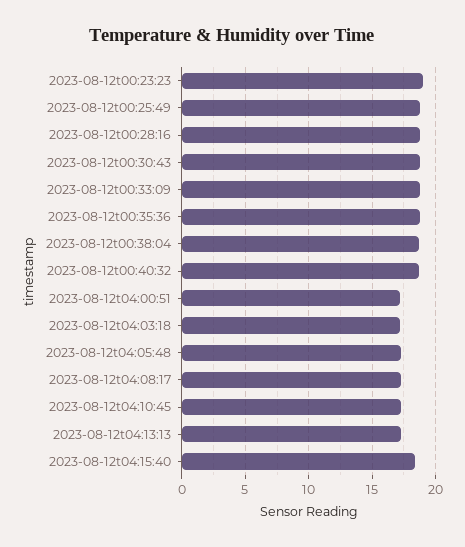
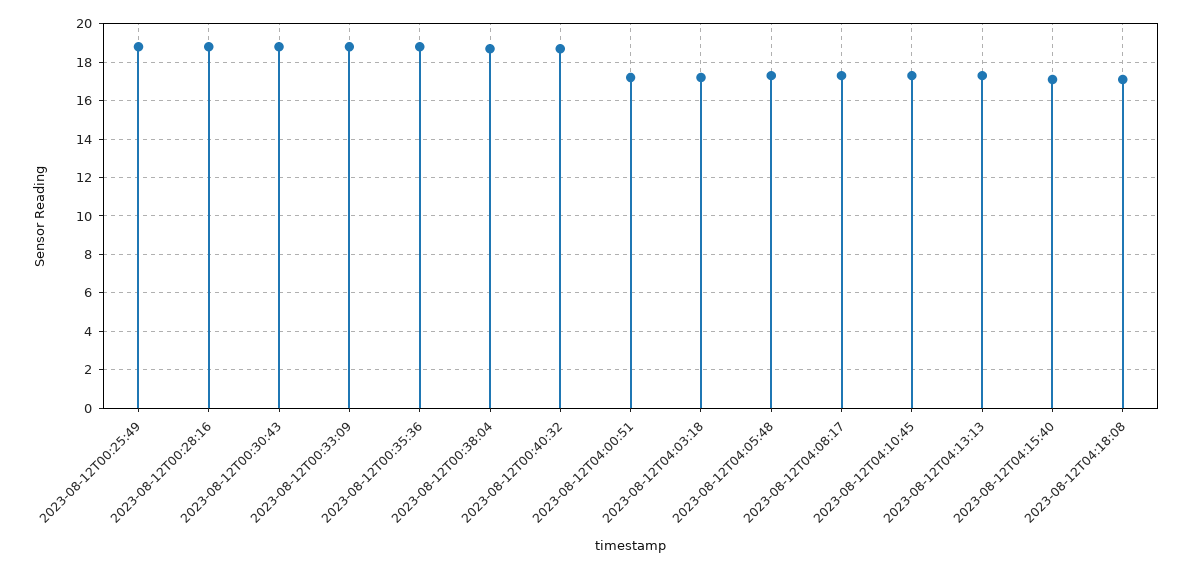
2023-08-12t00:23:23: 19 -> none
2023-08-12t04:15:40: 18.5 -> 17
2023-08-12T04:18:08: none -> 17

